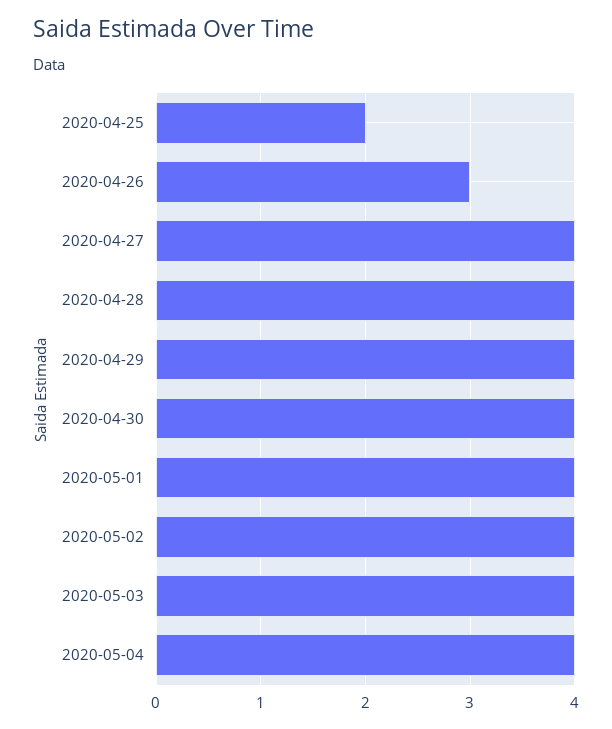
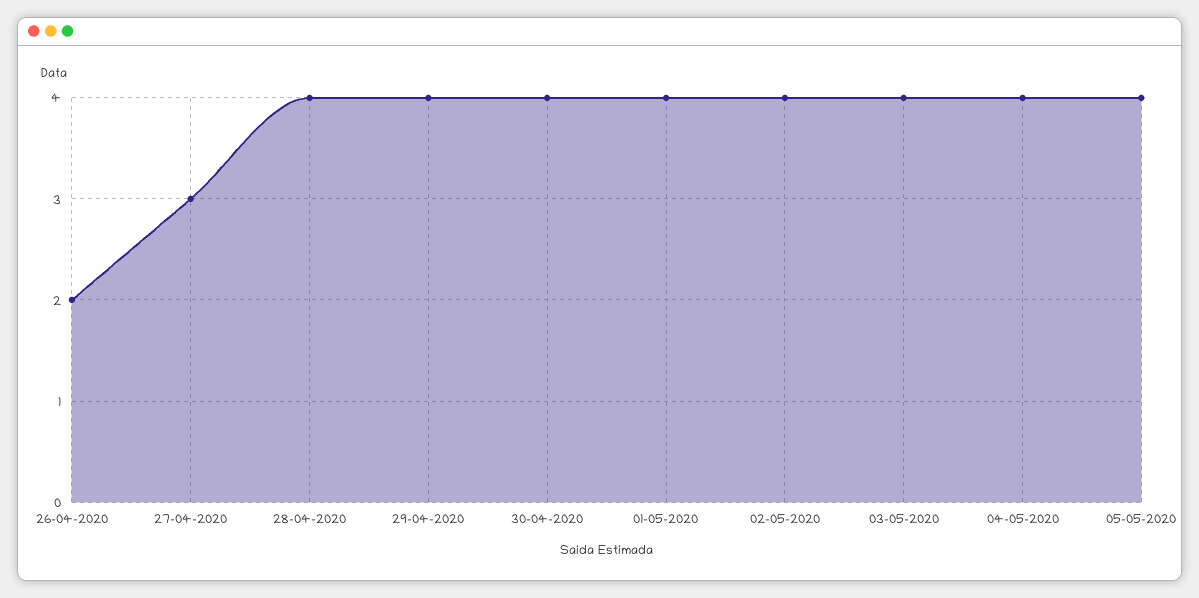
2020-04-25: 2 -> none
2020-04-26: 3 -> 2
2020-04-27: 4 -> 3
05-05-2020: none -> 4

